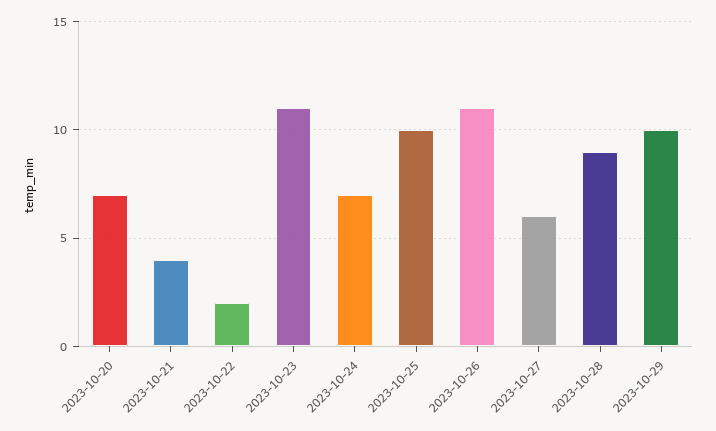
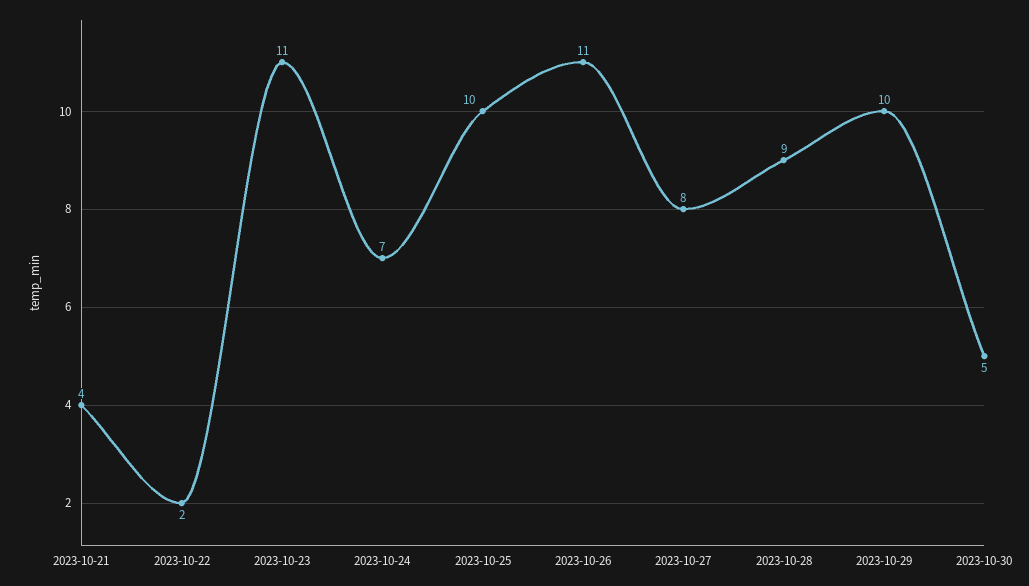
2023-10-20: 7 -> none
2023-10-27: 6 -> 8
2023-10-30: none -> 5

